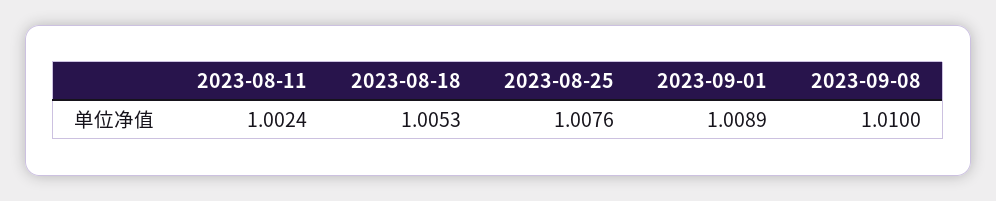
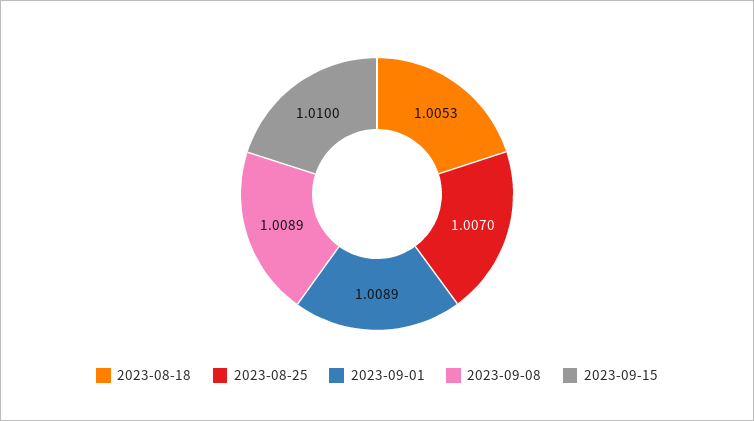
2023-08-11: 1.0024 -> none
2023-08-25: 1.0076 -> 1.007
2023-09-08: 1.01 -> 1.0089
2023-09-15: none -> 1.01

